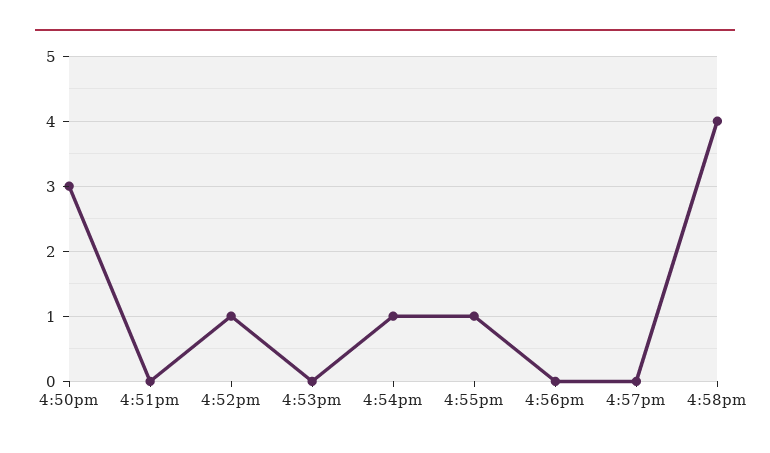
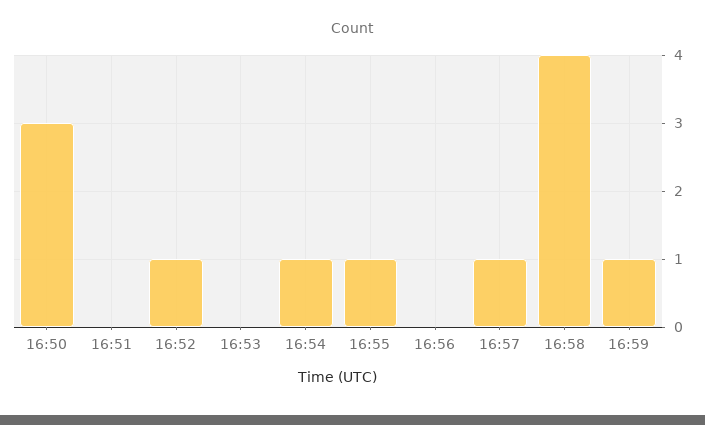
4:57pm: 0 -> 1
16:59: none -> 1

